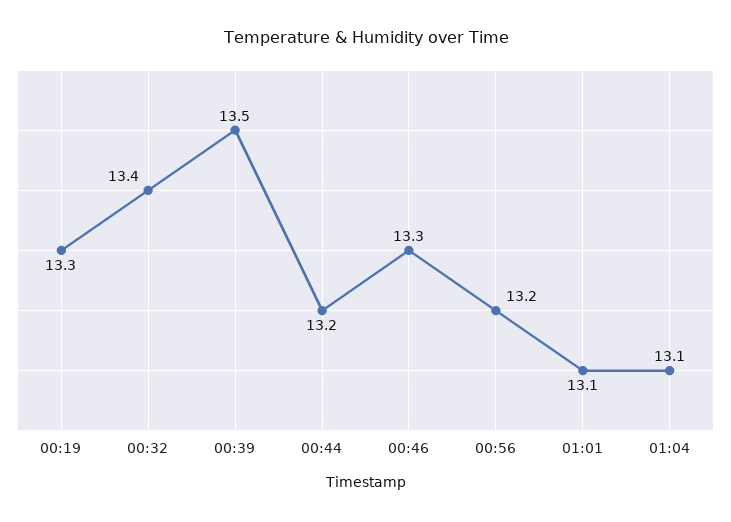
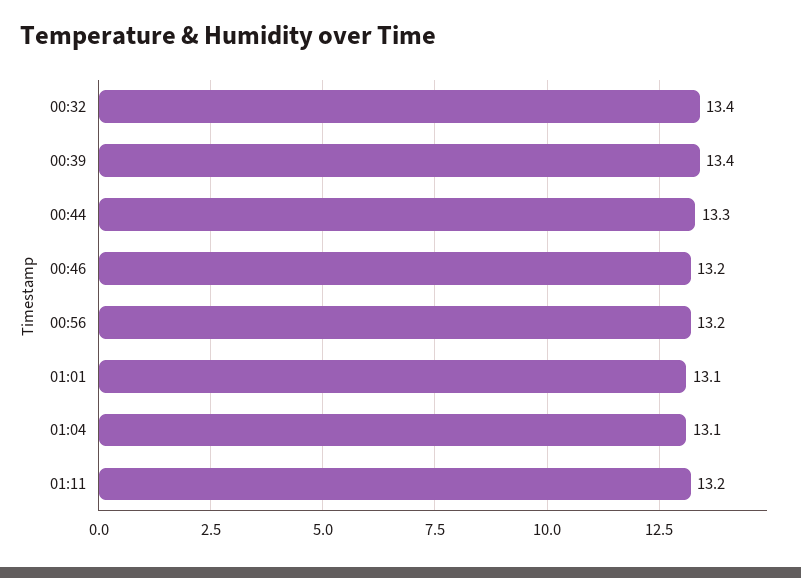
00:19: 13.3 -> none
00:39: 13.5 -> 13.4
00:44: 13.2 -> 13.3
00:46: 13.3 -> 13.2
01:11: none -> 13.2

